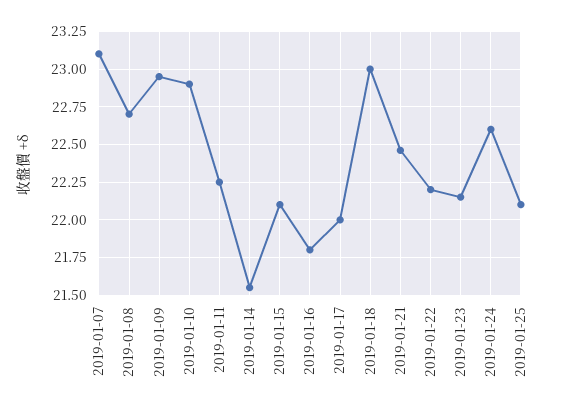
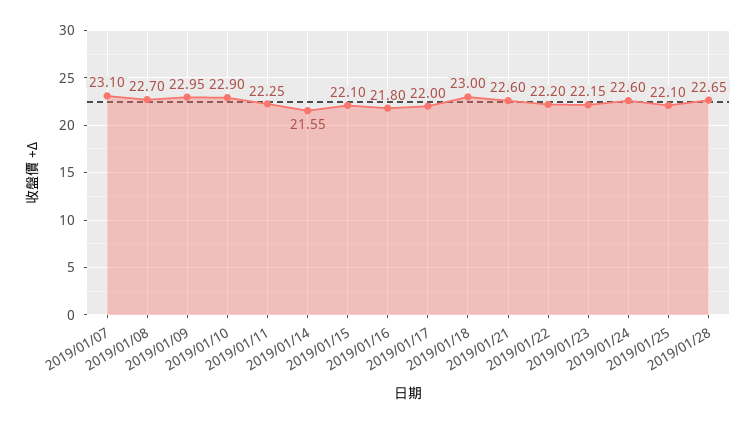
2019-01-21: 22.45 -> 22.6
2019/01/28: none -> 22.65

